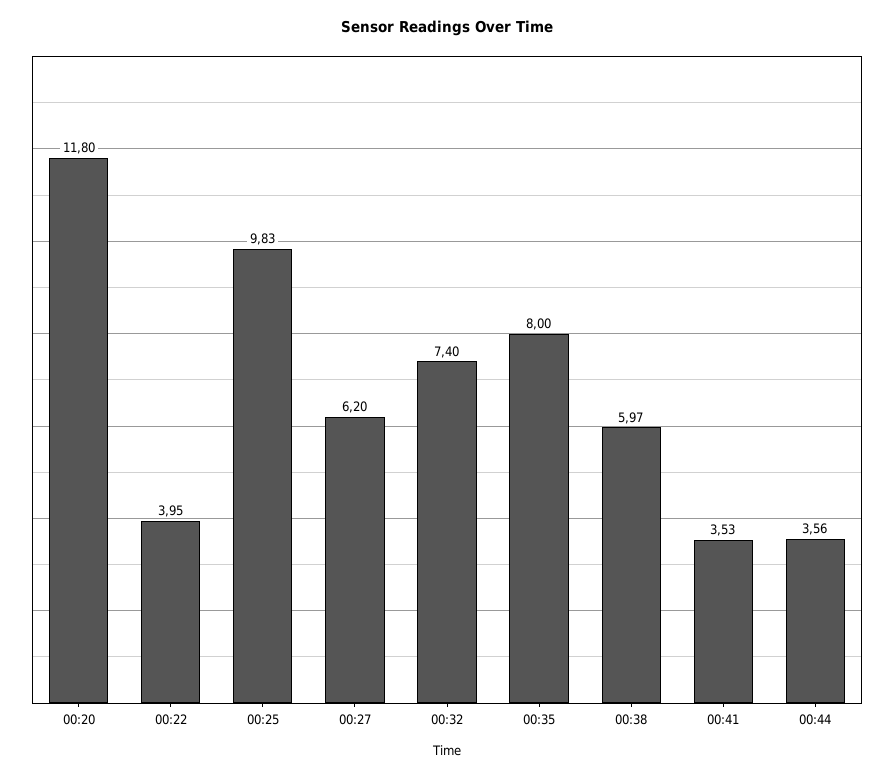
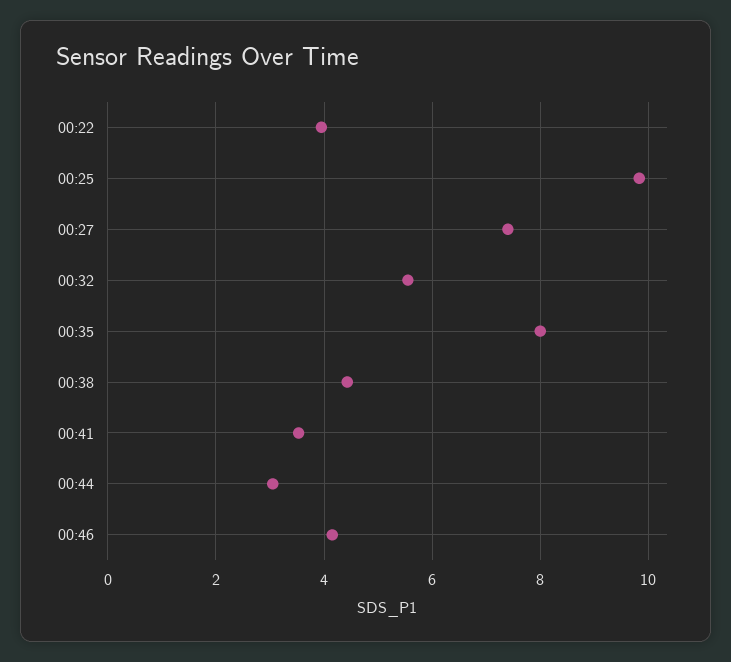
00:20: 11.8 -> none
00:27: 6.2 -> 7.4
00:32: 7.4 -> 5.6
00:38: 5.97 -> 4.4
00:44: 3.56 -> 3
00:46: none -> 4.2

